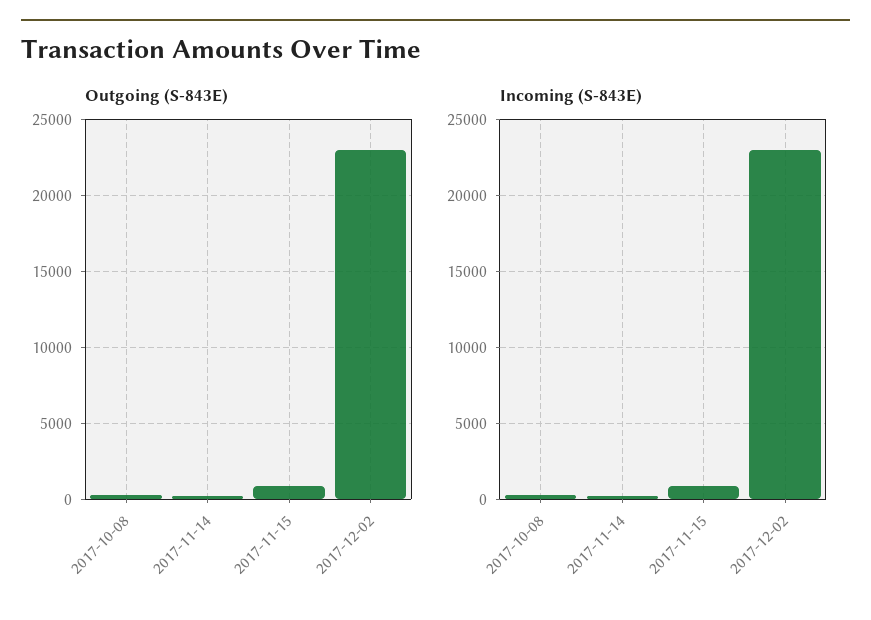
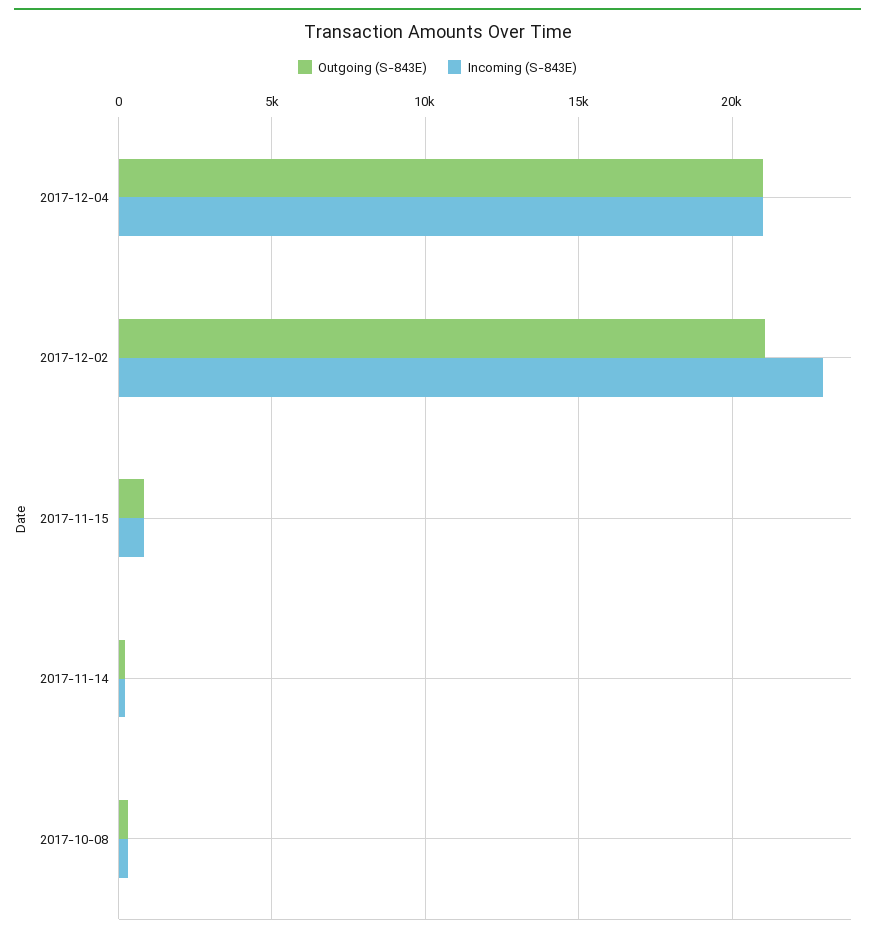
Outgoing (S-843E), 2017-12-02: 23000 -> 21000
Outgoing (S-843E), 2017-12-04: none -> 21000
Incoming (S-843E), 2017-12-04: none -> 21000

